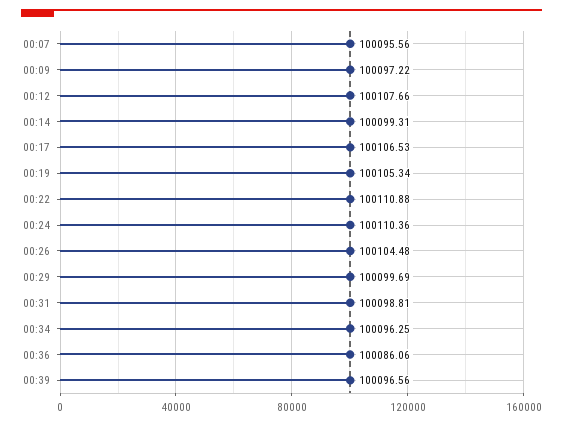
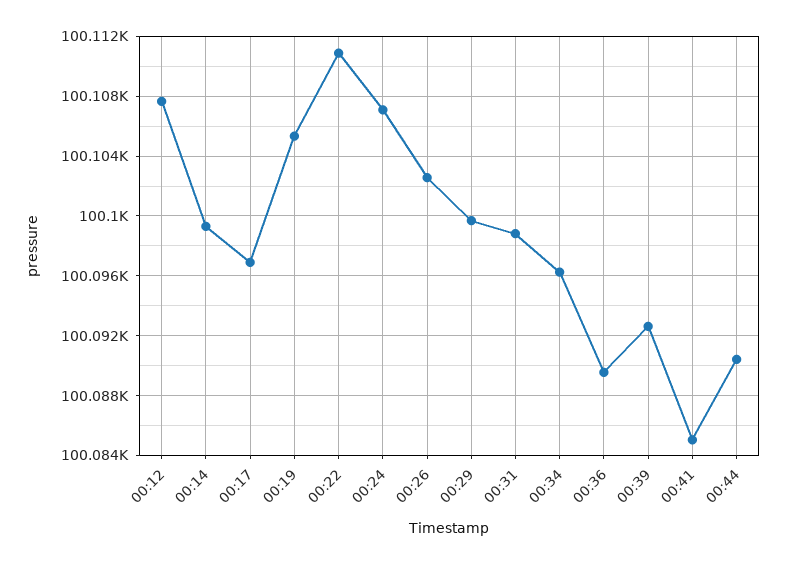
00:07: 100095.56 -> none
00:09: 100097.22 -> none
00:17: 100106.53 -> 100097
00:24: 100110.36 -> 100107
00:26: 100104.48 -> 100102.5
00:36: 100086.06 -> 100089.5
00:39: 100096.56 -> 100092.5
00:41: none -> 100085
00:44: none -> 100090.5

